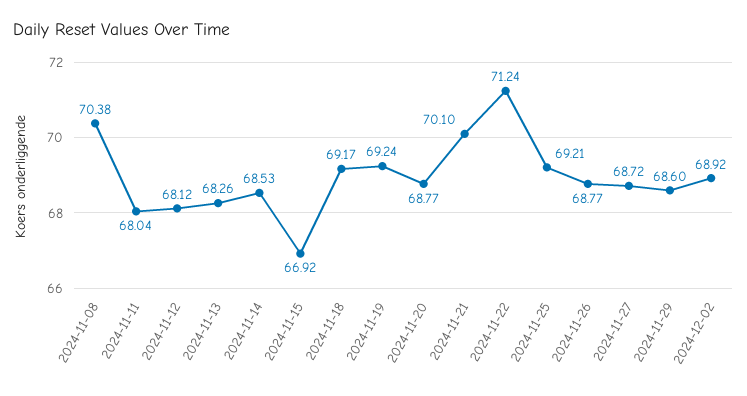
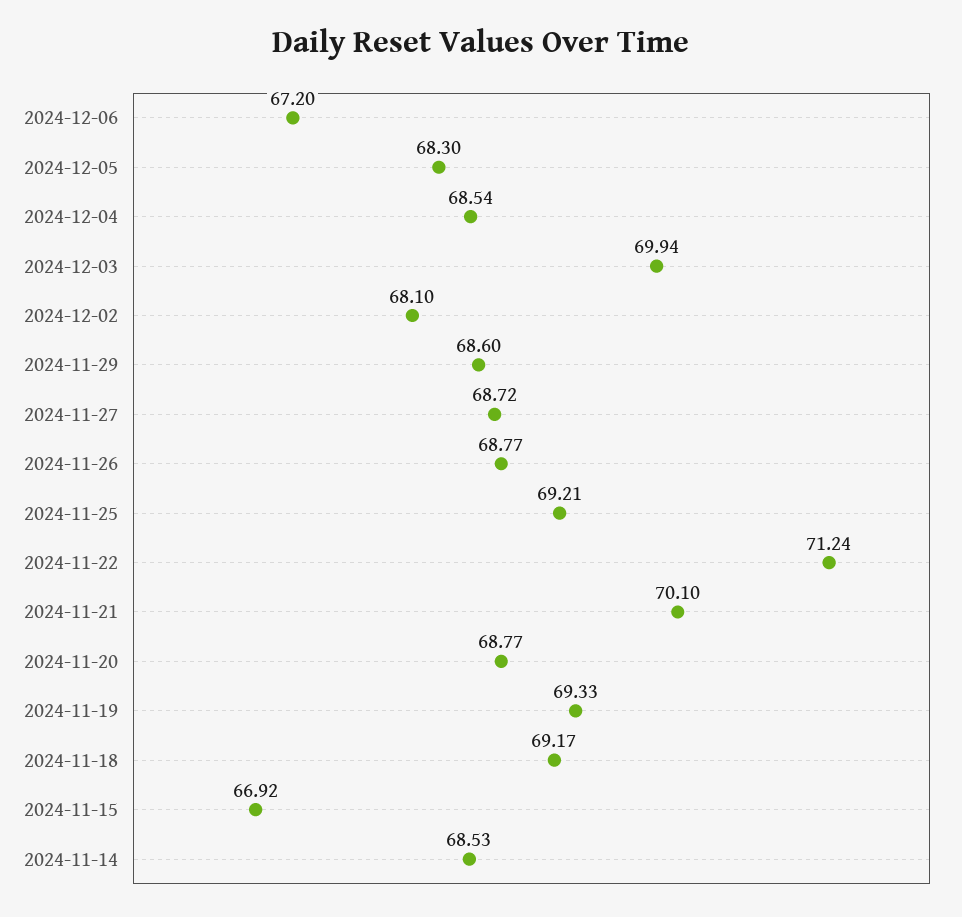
2024-11-08: 70.38 -> none
2024-11-11: 68.04 -> none
2024-11-12: 68.12 -> none
2024-11-13: 68.26 -> none
2024-11-19: 69.24 -> 69.33
2024-12-02: 68.92 -> 68.1
2024-12-06: none -> 67.2
2024-12-05: none -> 68.3
2024-12-04: none -> 68.54
2024-12-03: none -> 69.94

